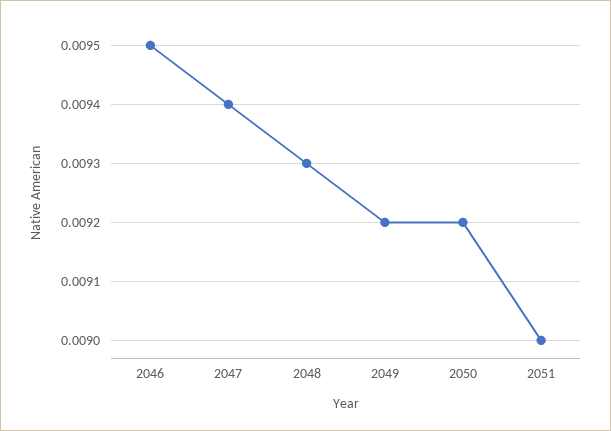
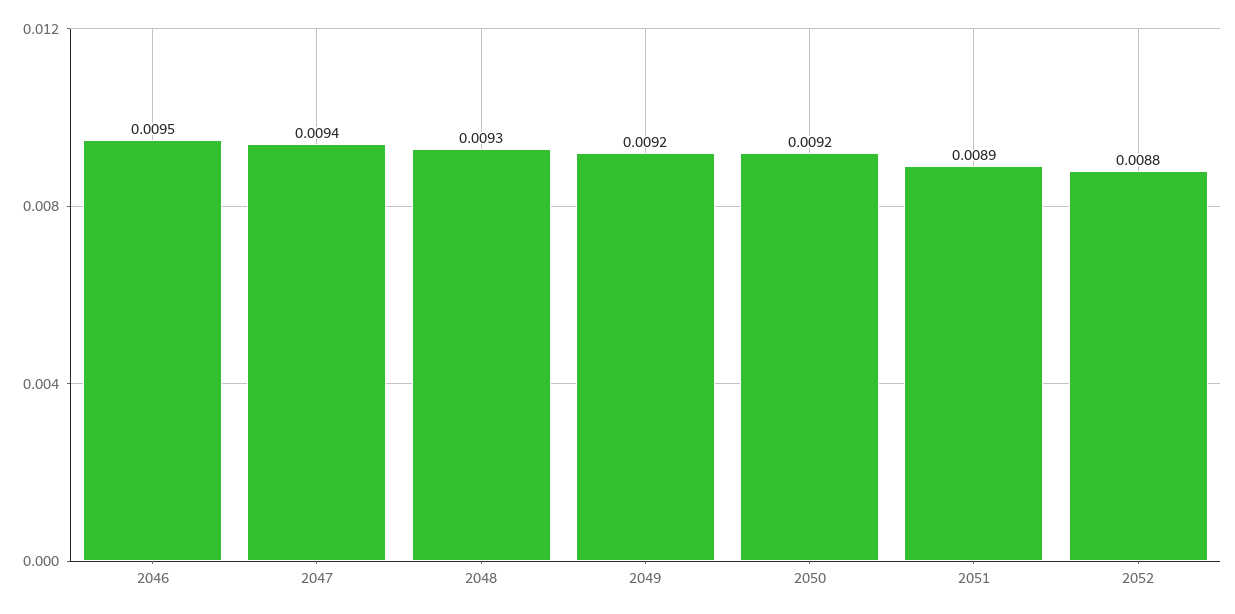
2051: 0.009 -> 0.0089
2052: none -> 0.0088

